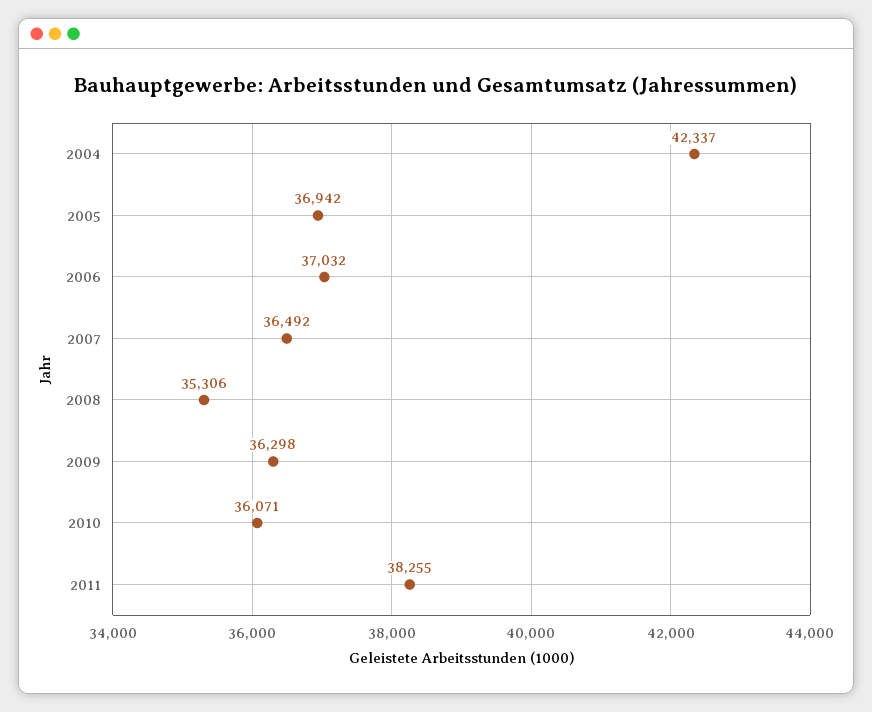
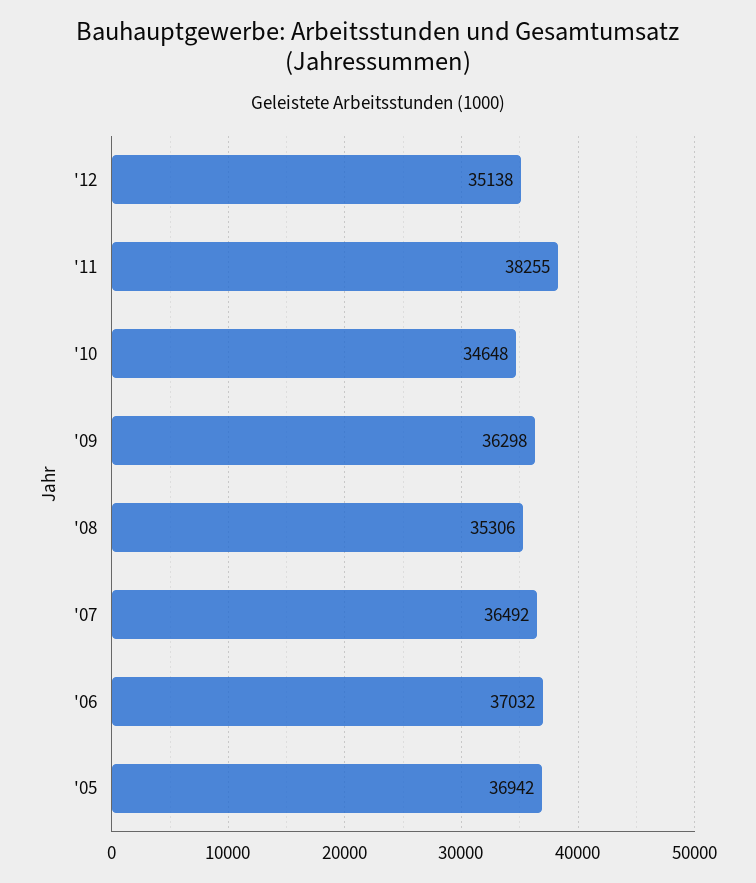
2004: 42337 -> none
2010: 36071 -> 34648
'12: none -> 35138

